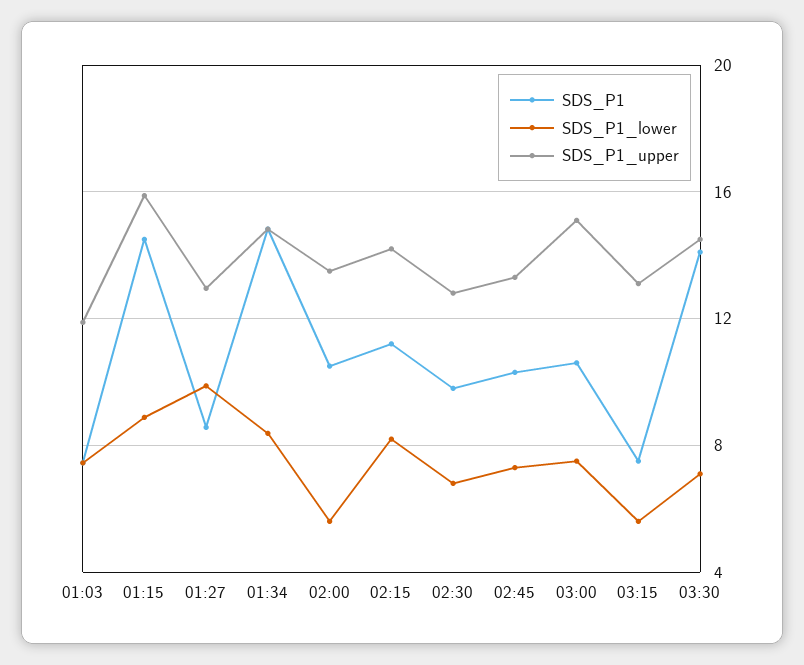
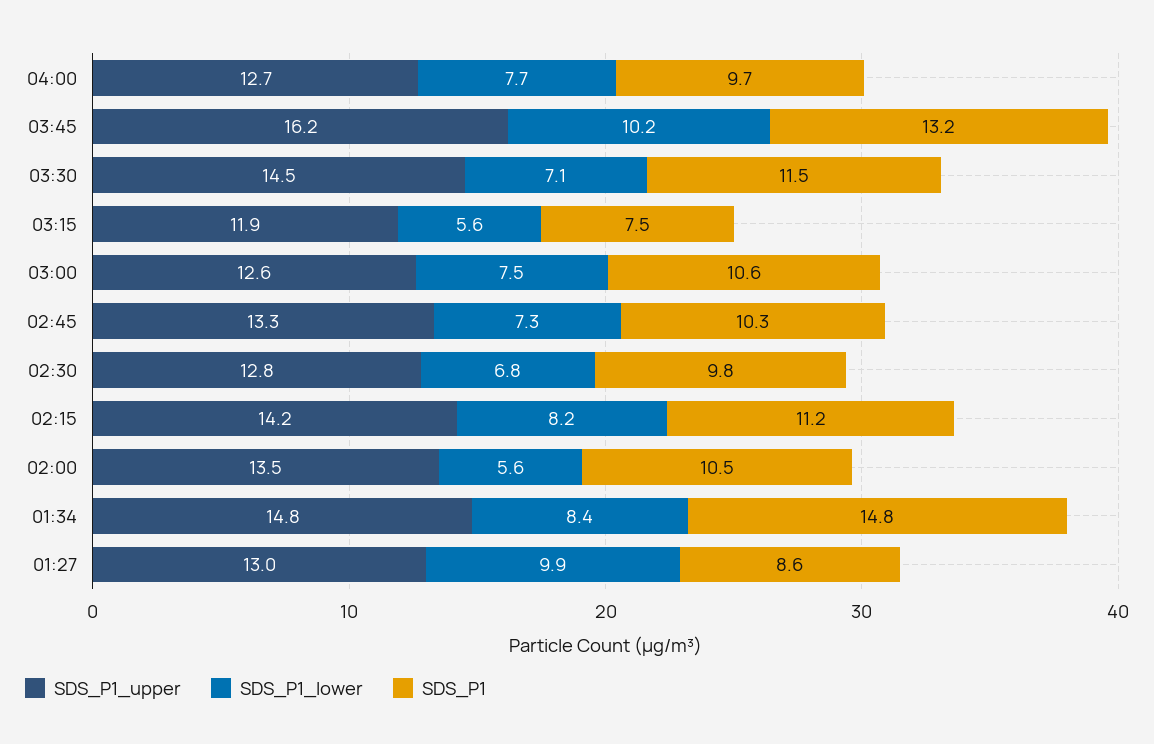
SDS_P1, 01:03: 7.5 -> none
SDS_P1_lower, 01:03: 7.5 -> none
SDS_P1_upper, 01:03: 12 -> none
SDS_P1, 01:15: 14.5 -> none
SDS_P1_lower, 01:15: 9 -> none
SDS_P1_upper, 01:15: 16 -> none
SDS_P1_upper, 03:00: 15 -> 12.6
SDS_P1_upper, 03:15: 13 -> 11.9
SDS_P1, 03:30: 14 -> 11.5
SDS_P1_upper, 04:00: none -> 12.7
SDS_P1_lower, 04:00: none -> 7.7
SDS_P1, 04:00: none -> 9.7
SDS_P1_upper, 03:45: none -> 16.2
SDS_P1_lower, 03:45: none -> 10.2
SDS_P1, 03:45: none -> 13.2

